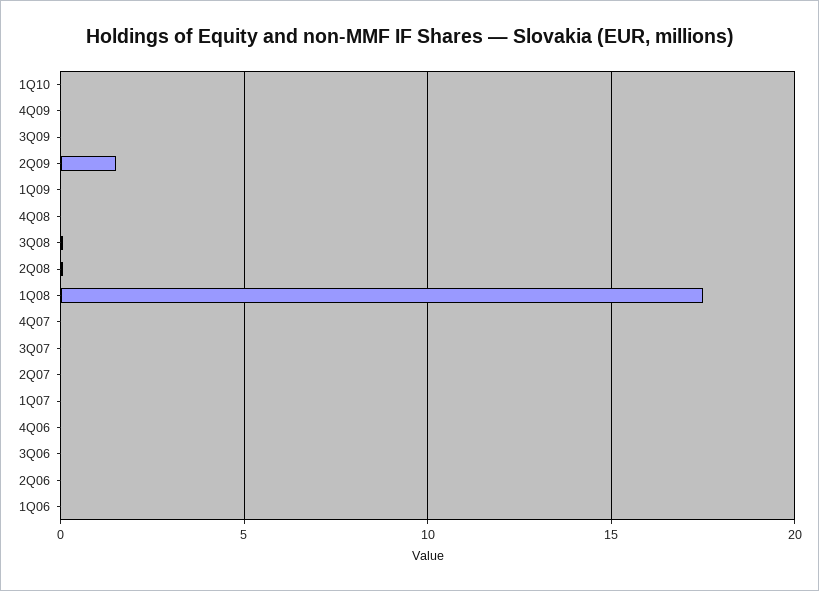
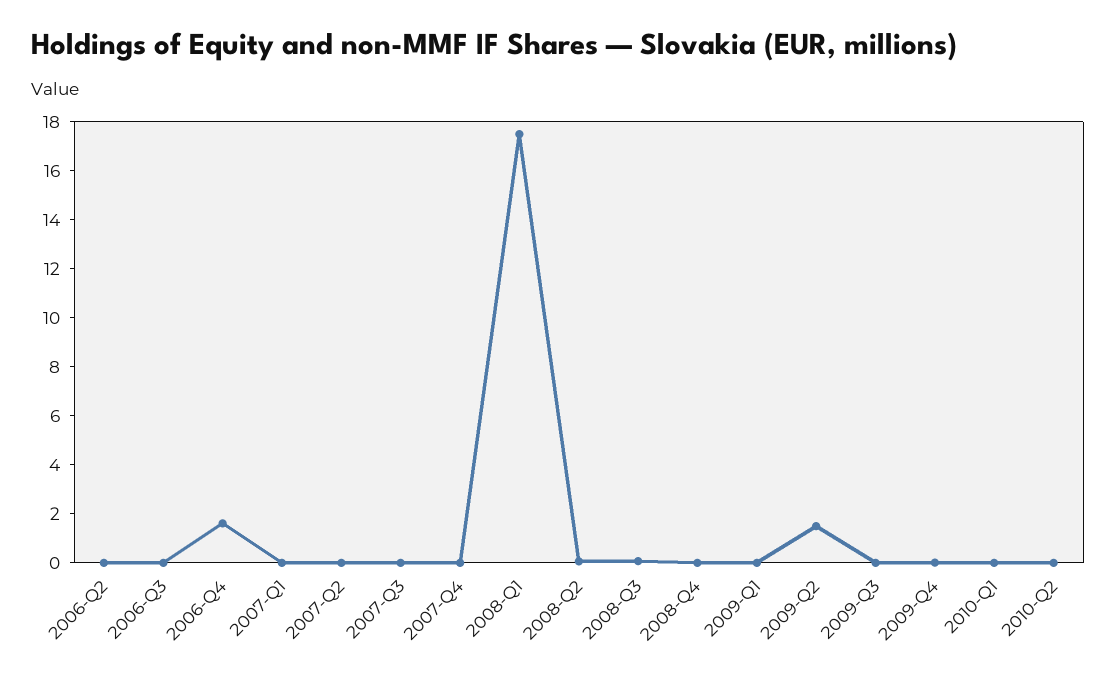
4Q06: 0 -> 1.5
1Q06: 0 -> none
2010-Q2: none -> 0

